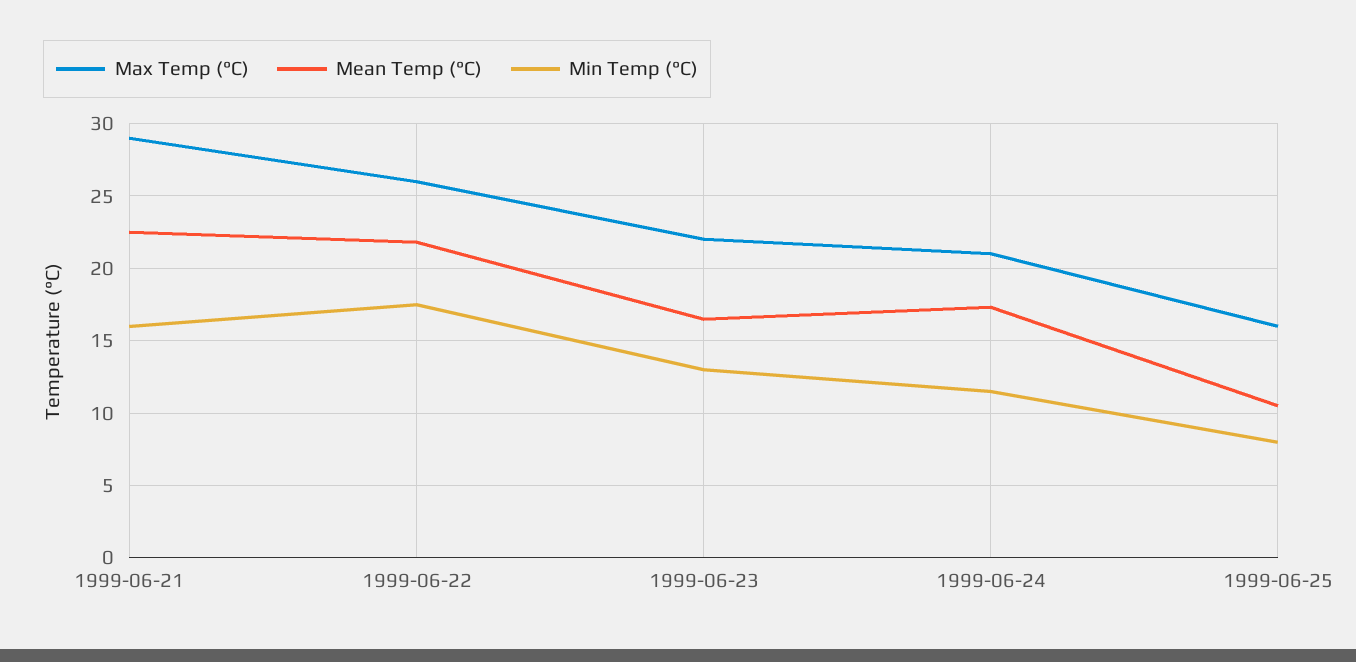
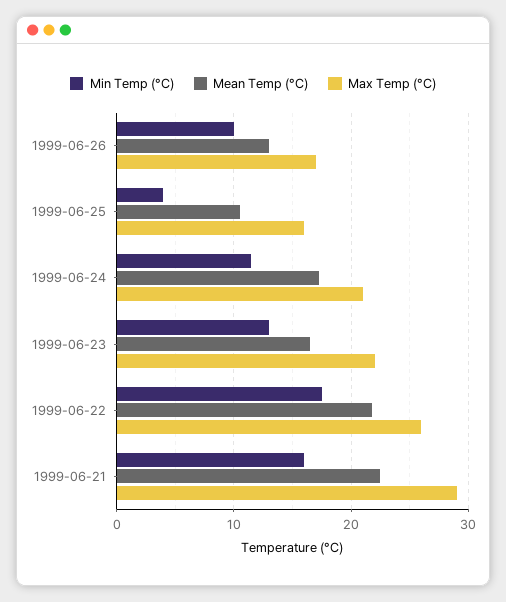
Min Temp (°C), 1999-06-25: 8 -> 4
Min Temp (°C), 1999-06-26: none -> 10
Mean Temp (°C), 1999-06-26: none -> 13
Max Temp (°C), 1999-06-26: none -> 17

